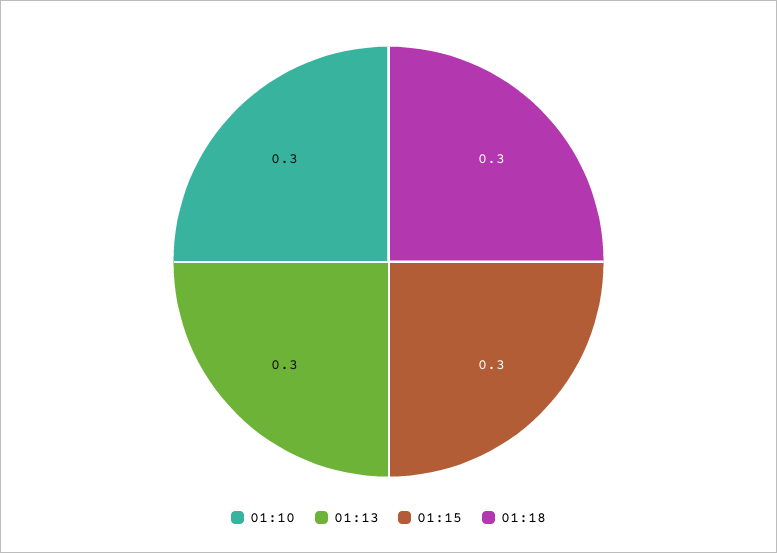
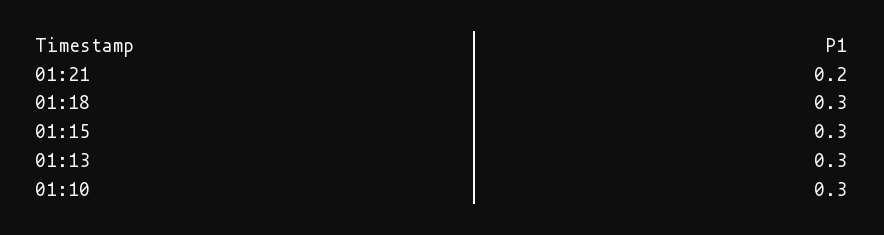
01:21: none -> 0.2

